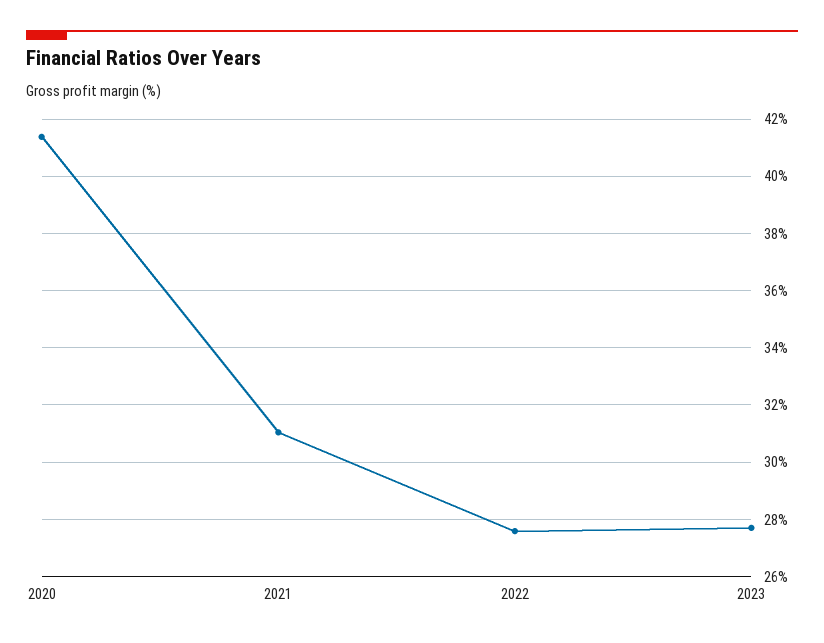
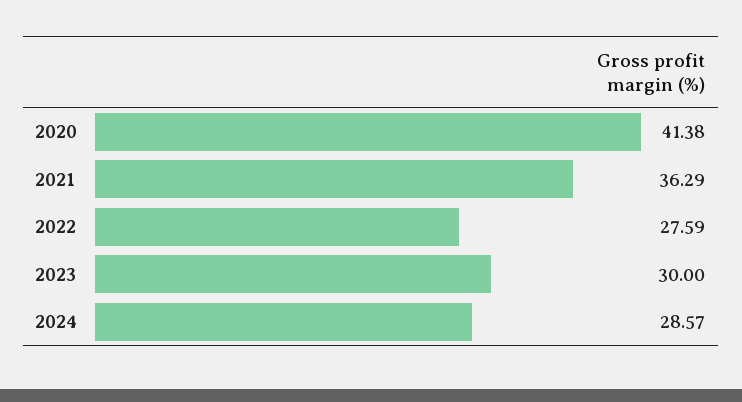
2021: 31 -> 36.29
2023: 27.75 -> 30
2024: none -> 28.57

